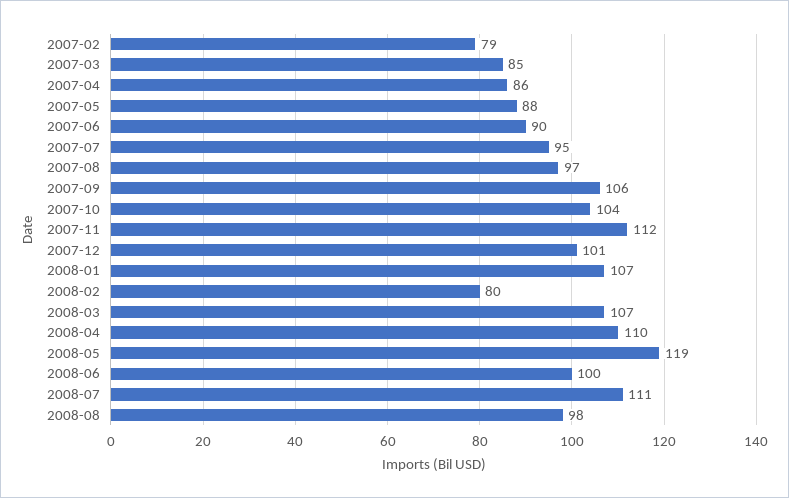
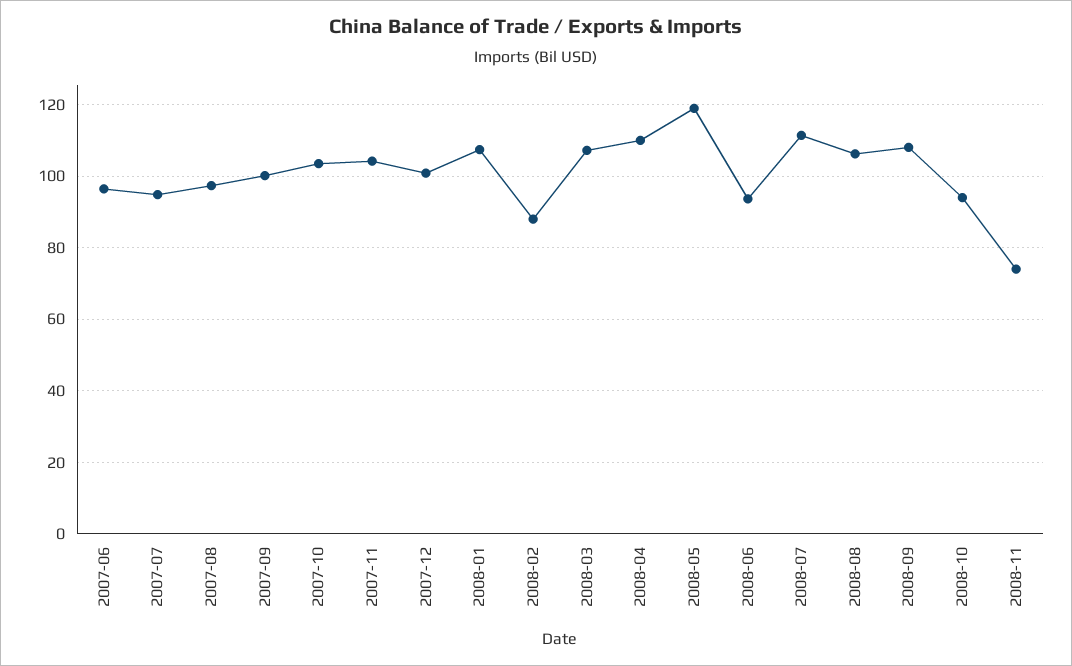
2007-02: 79 -> none
2007-03: 85 -> none
2007-04: 86 -> none
2007-05: 88 -> none
2007-06: 90 -> 96
2007-09: 106 -> 100
2007-11: 112 -> 104
2008-02: 80 -> 88
2008-06: 100 -> 94
2008-08: 98 -> 106
2008-09: none -> 108
2008-10: none -> 94
2008-11: none -> 74

